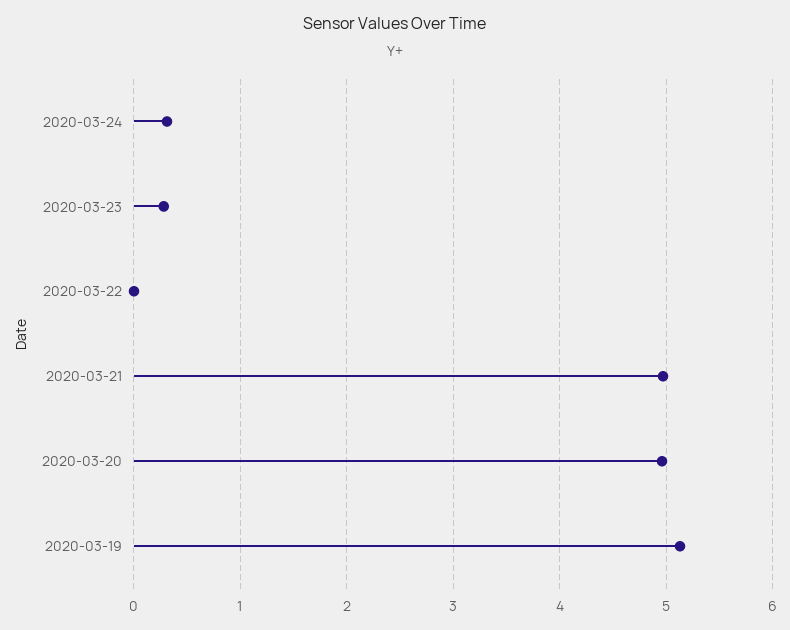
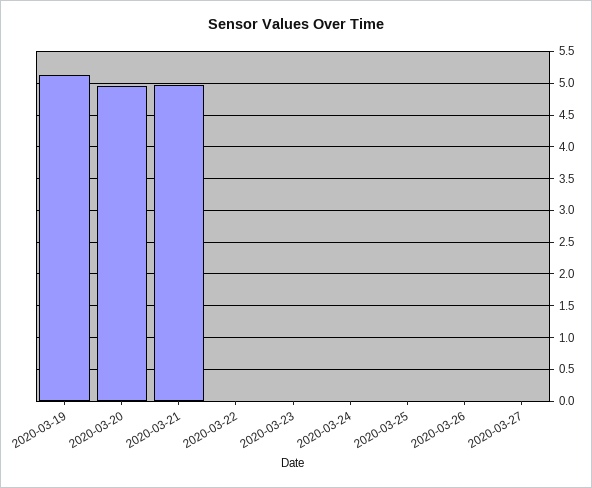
2020-03-24: 0.3 -> 0
2020-03-23: 0.3 -> 0
2020-03-25: none -> 0
2020-03-26: none -> 0
2020-03-27: none -> 0

